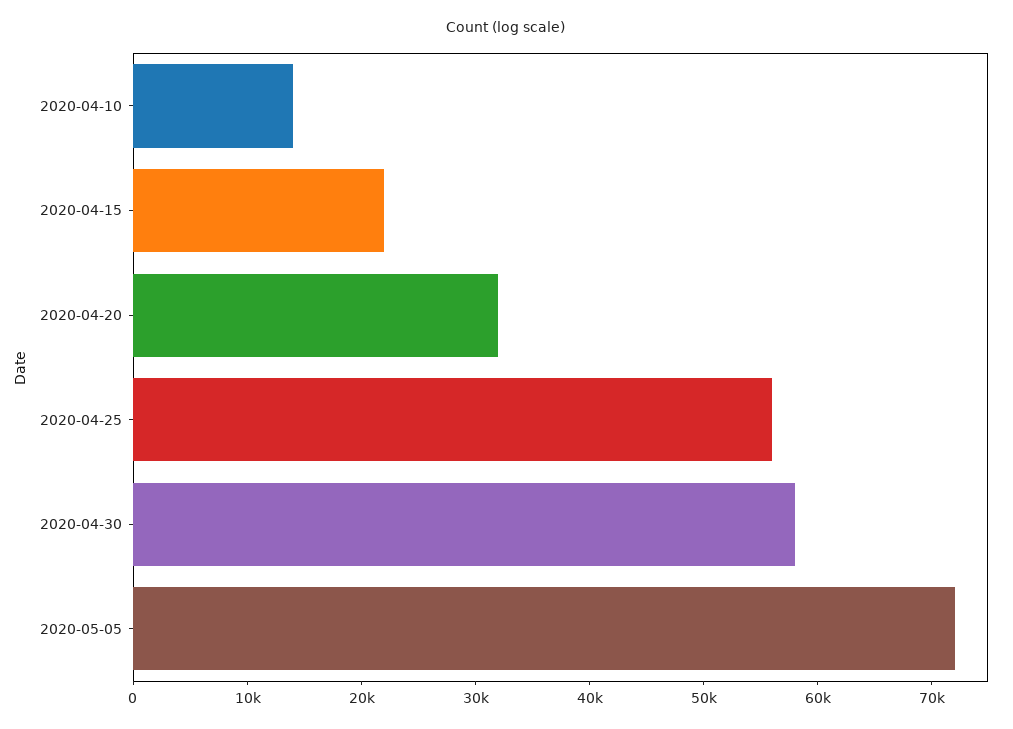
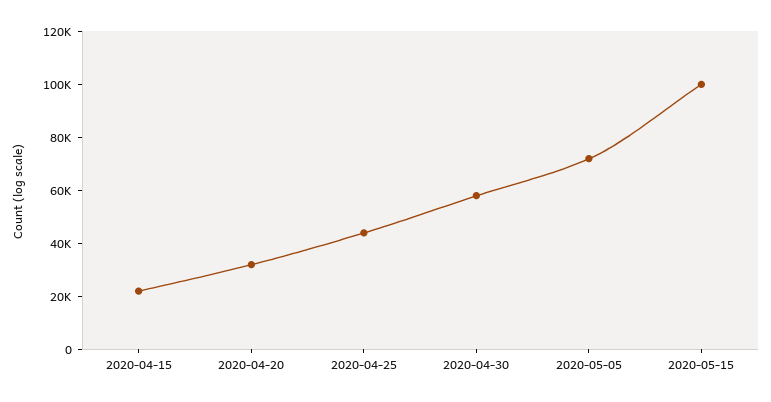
2020-04-10: 14000 -> none
2020-04-25: 56000 -> 45000
2020-05-15: none -> 100000

